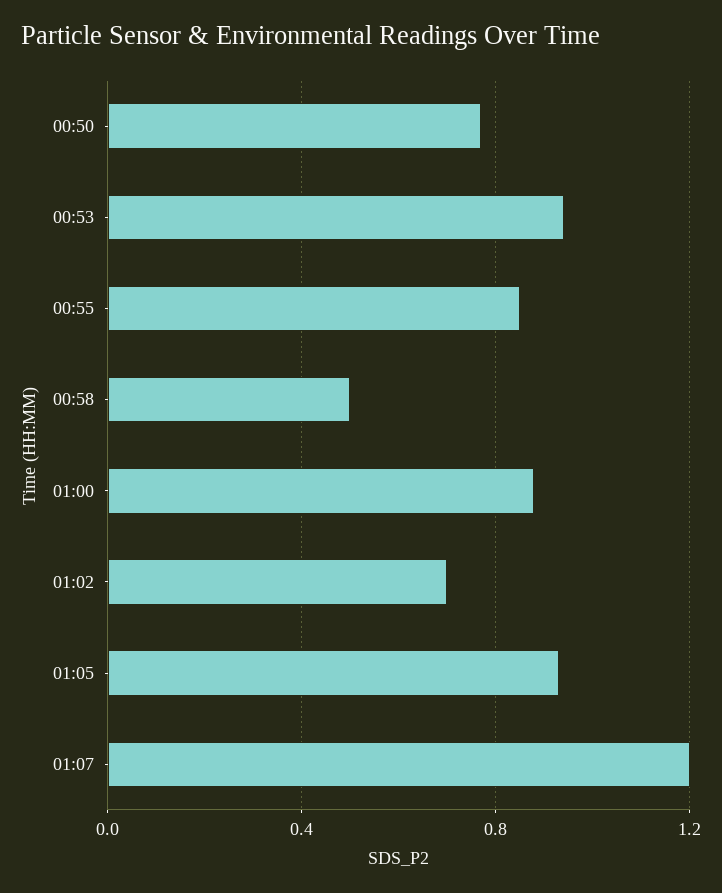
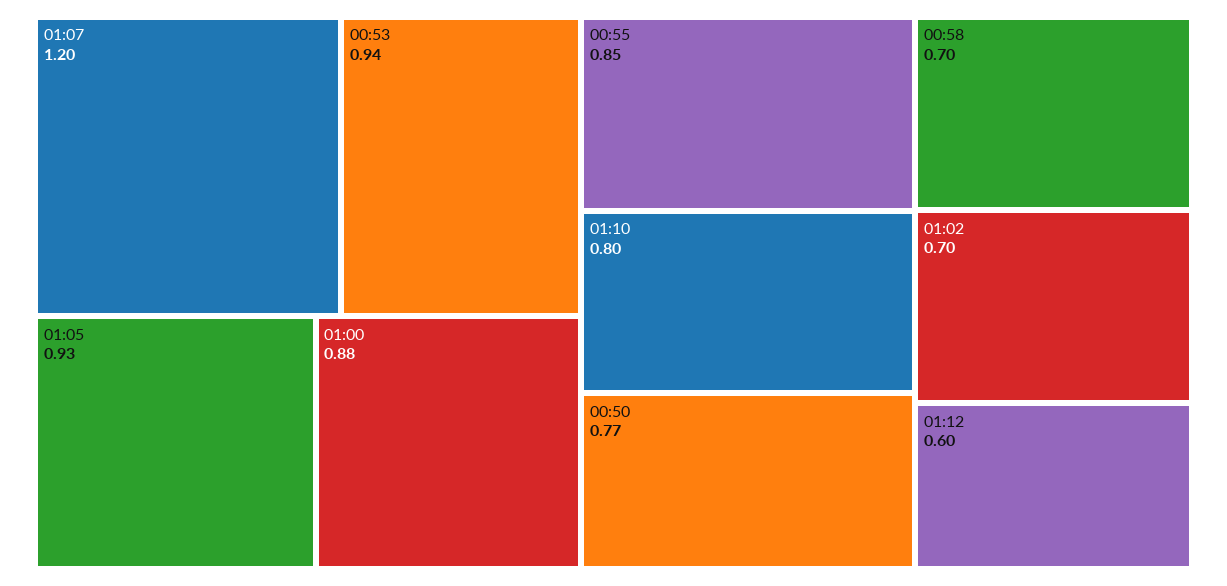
00:58: 0.5 -> 0.7
01:10: none -> 0.8
01:12: none -> 0.6

